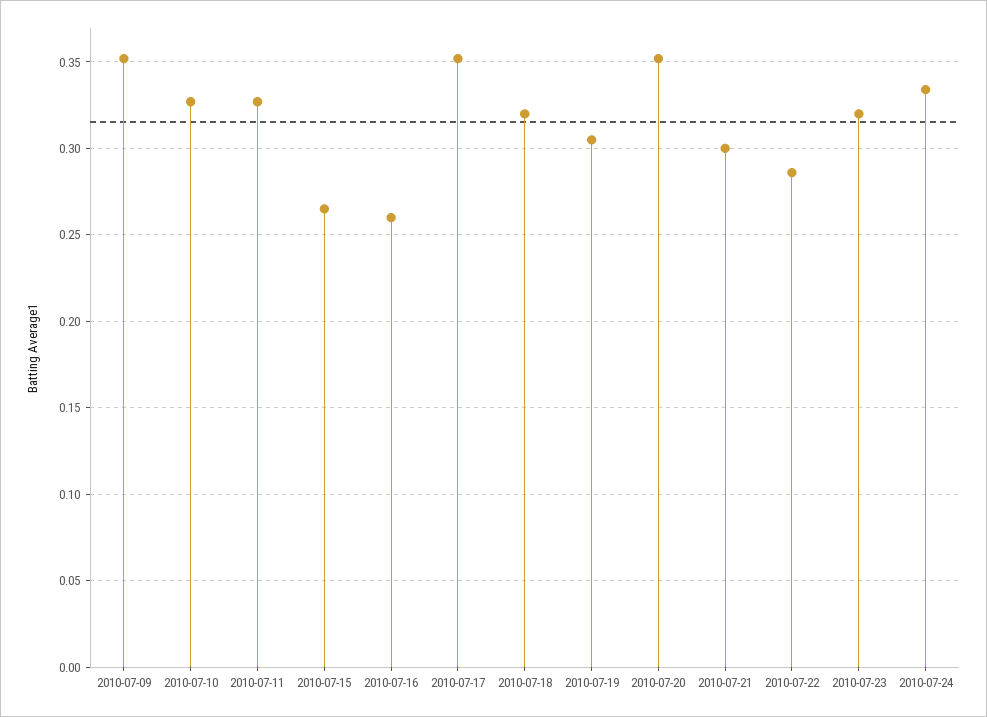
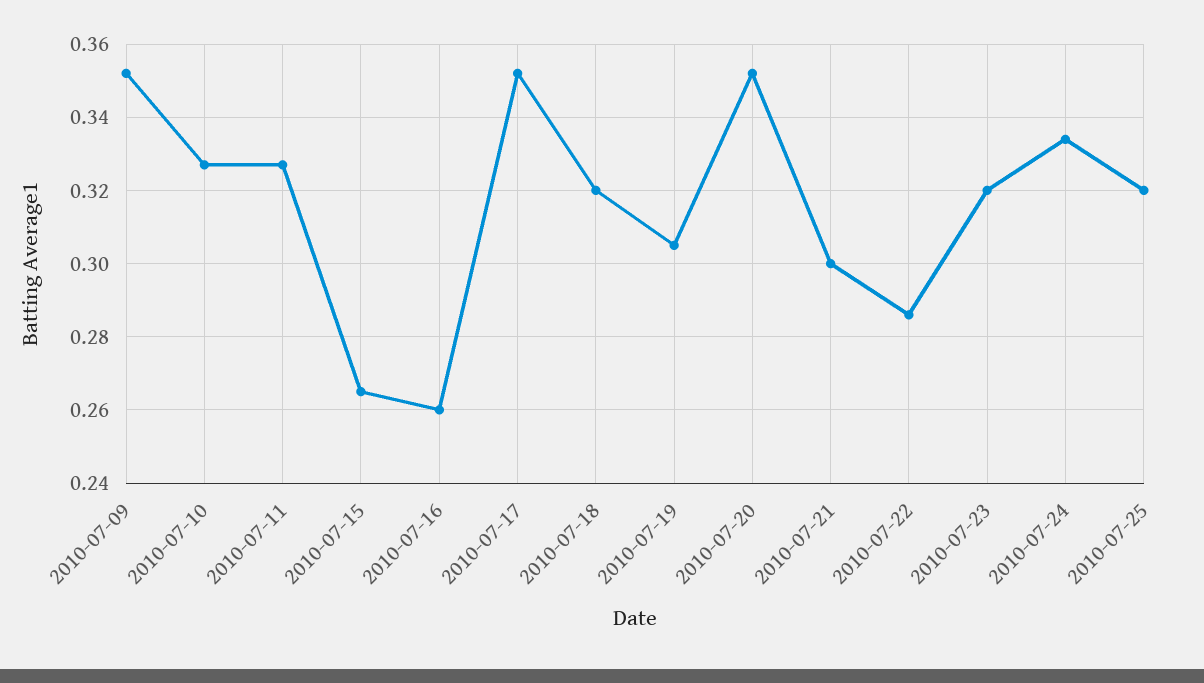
2010-07-25: none -> 0.32

